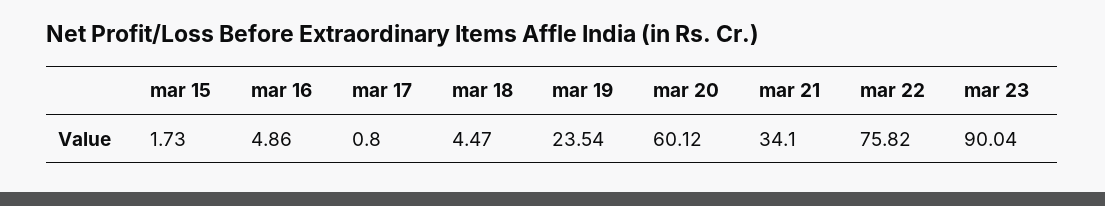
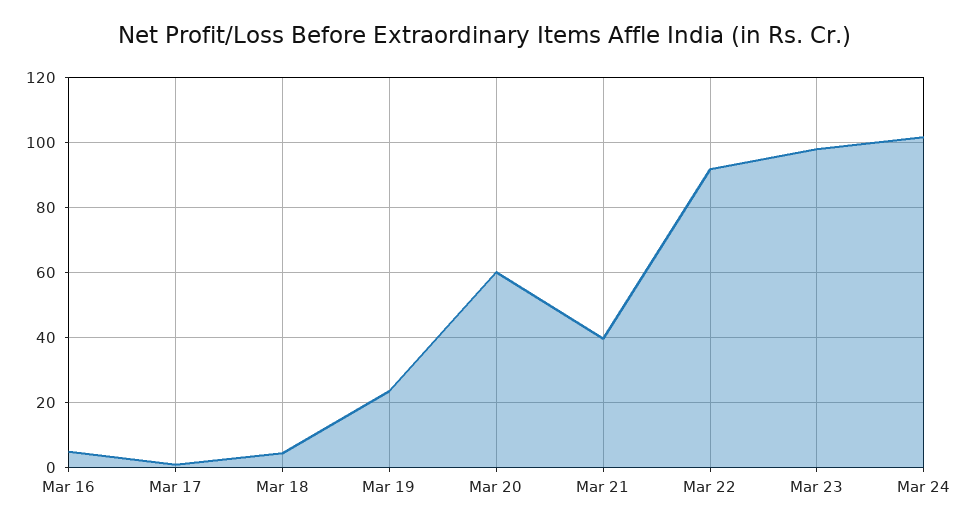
mar 15: 1.73 -> none
mar 21: 34.1 -> 40
mar 22: 75.82 -> 92
mar 23: 90.04 -> 98
Mar 24: none -> 102

